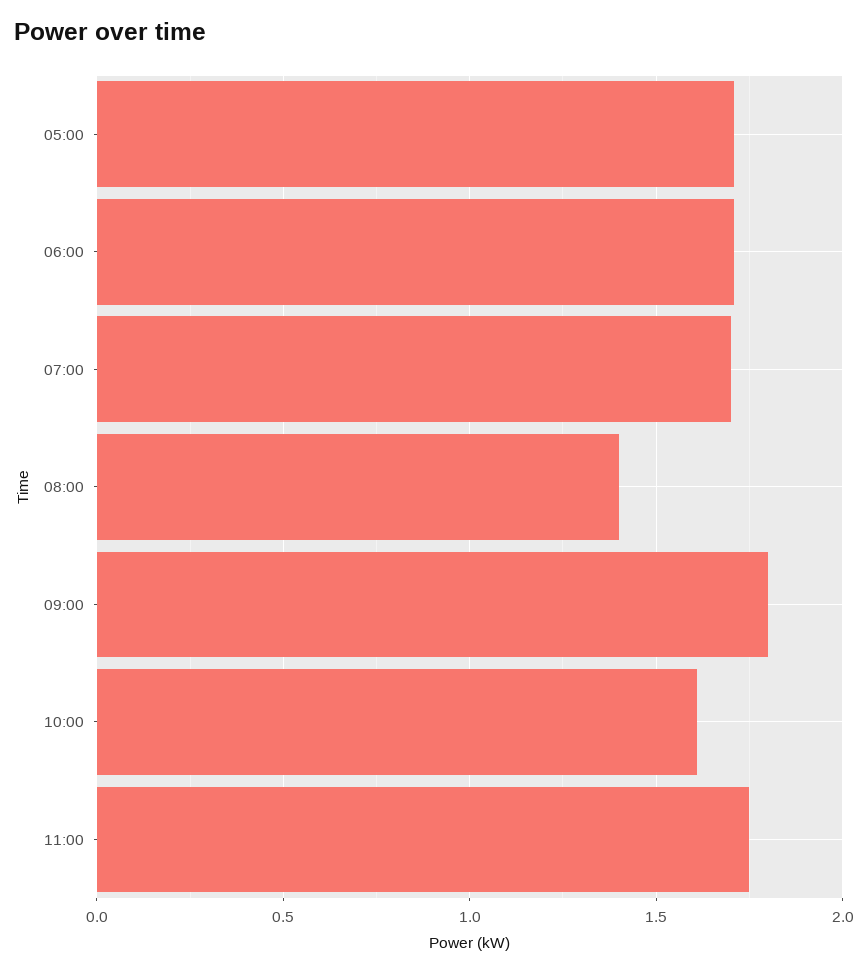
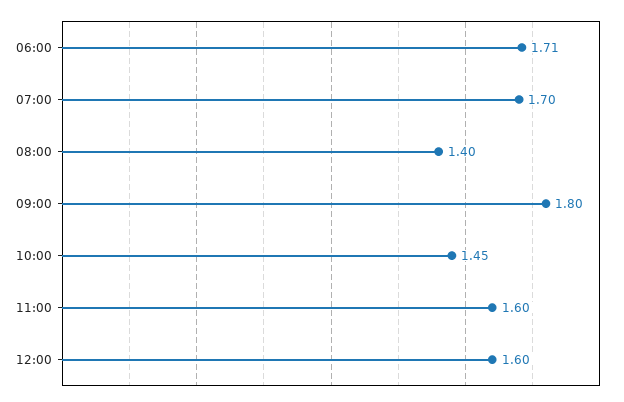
05:00: 1.7 -> none
10:00: 1.6 -> 1.45
11:00: 1.75 -> 1.6
12:00: none -> 1.6

